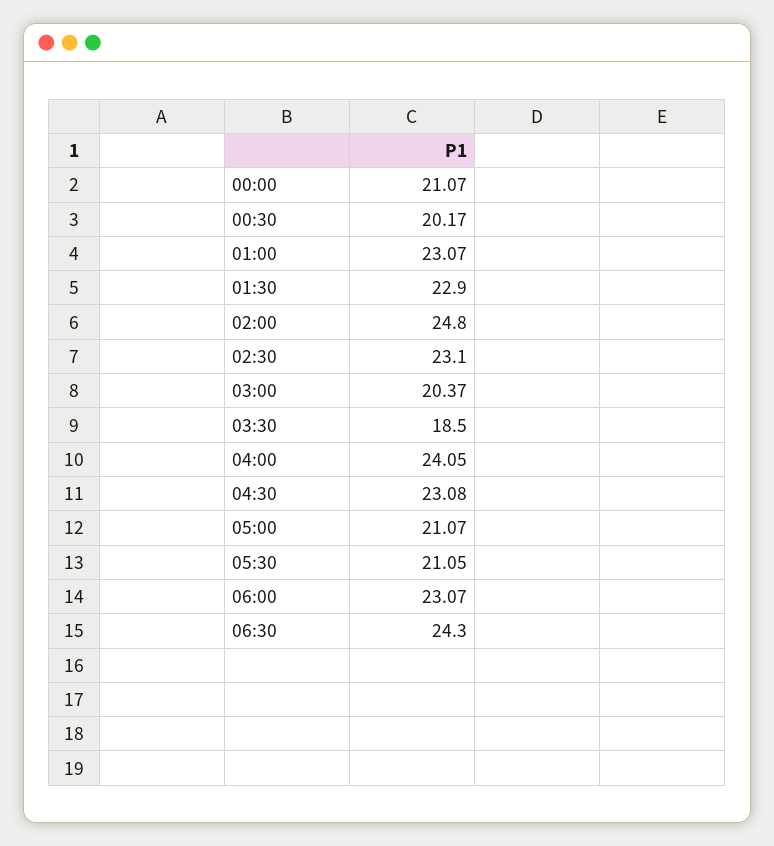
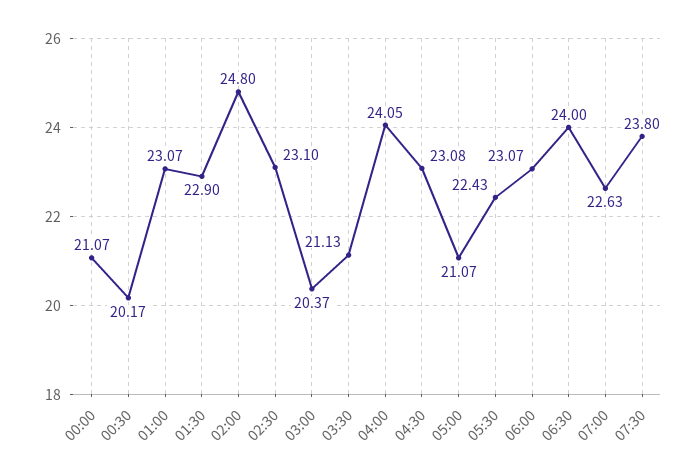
03:30: 18.5 -> 21.13
05:30: 21.05 -> 22.43
06:30: 24.3 -> 24
07:00: none -> 22.63
07:30: none -> 23.8

